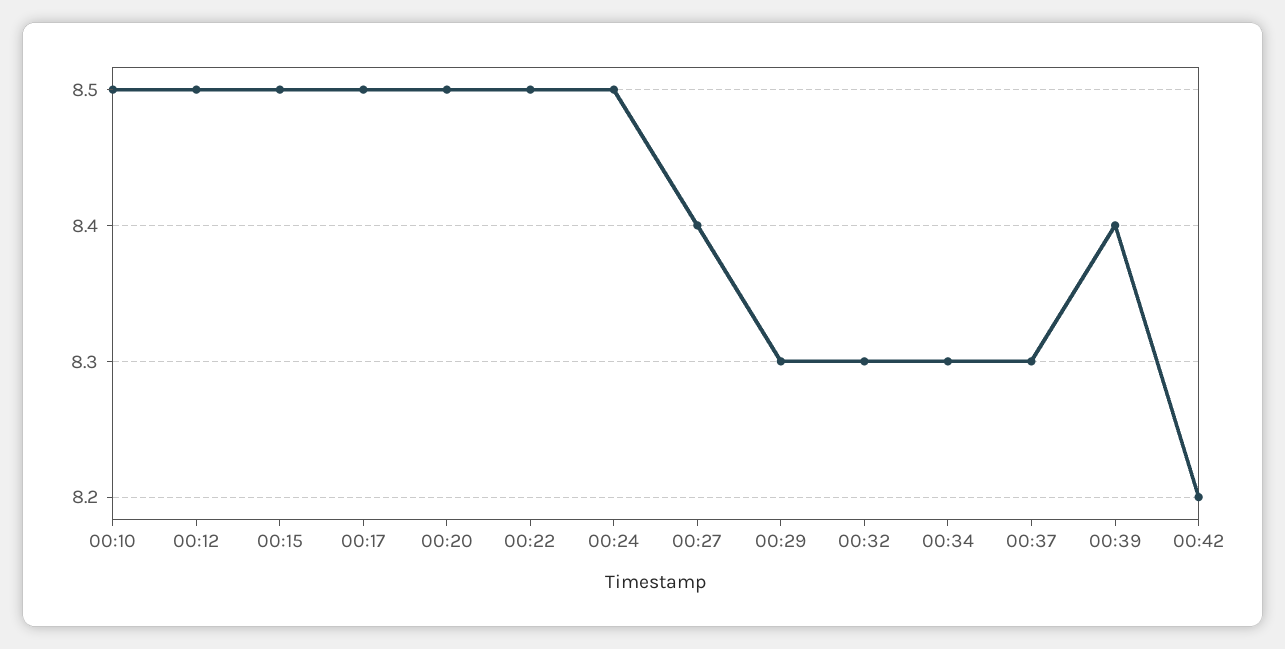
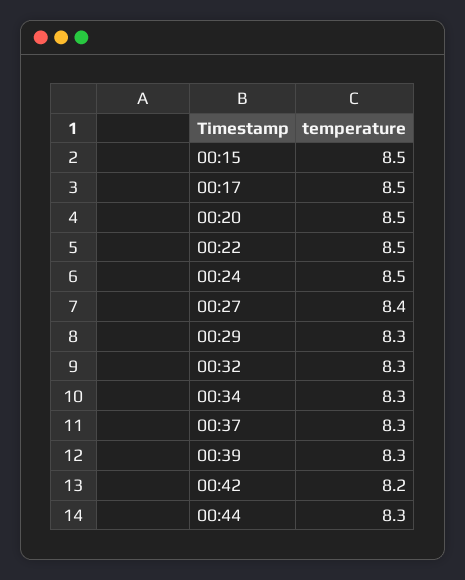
00:10: 8.5 -> none
00:12: 8.5 -> none
00:39: 8.4 -> 8.3
00:44: none -> 8.3

